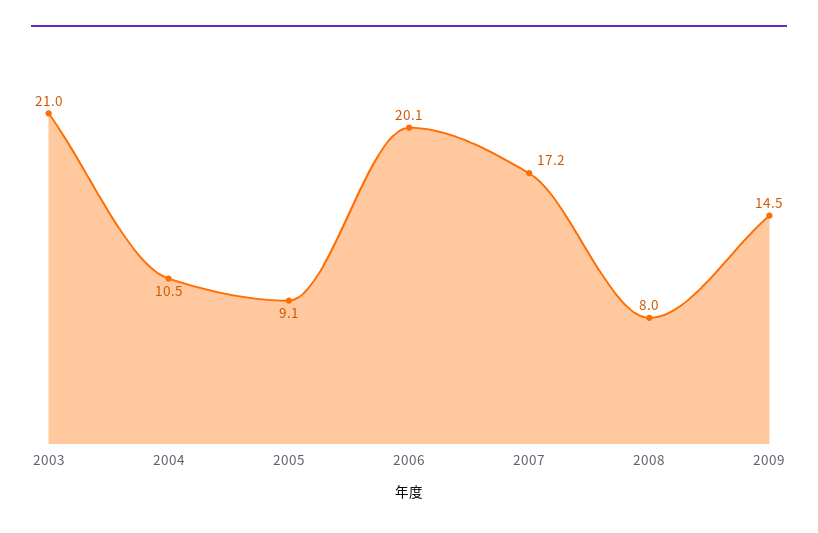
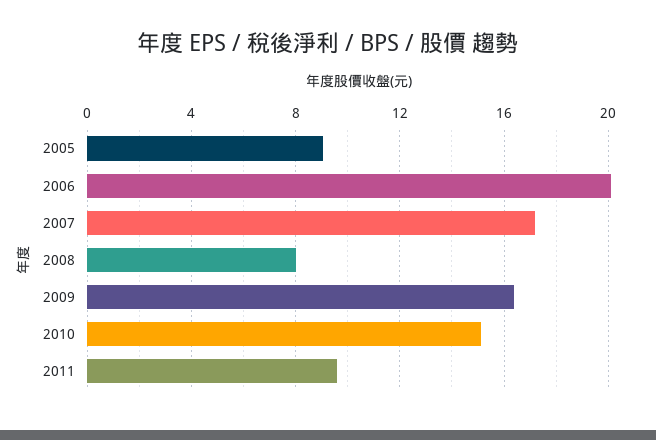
2003: 21 -> none
2004: 10.5 -> none
2009: 14.5 -> 16.5
2010: none -> 15
2011: none -> 9.5

